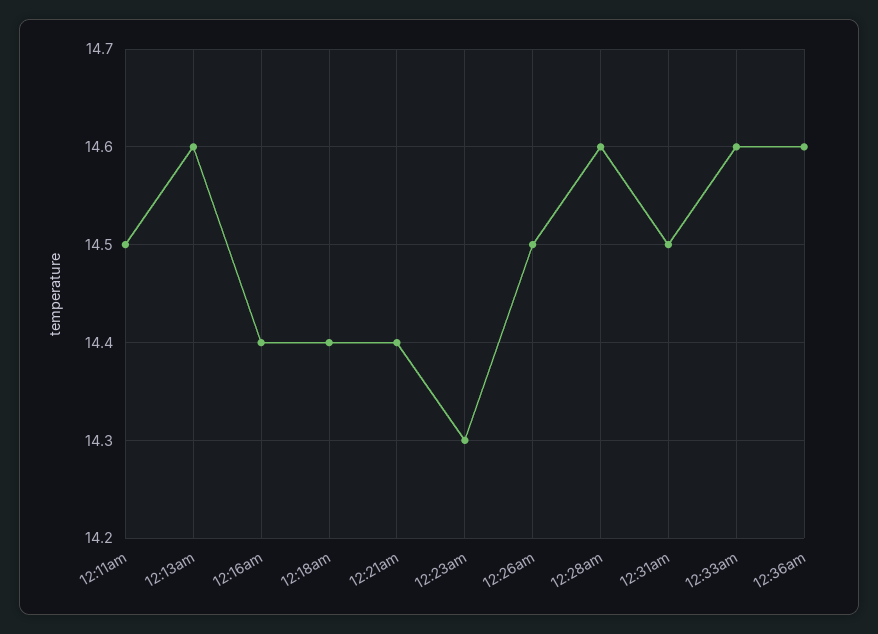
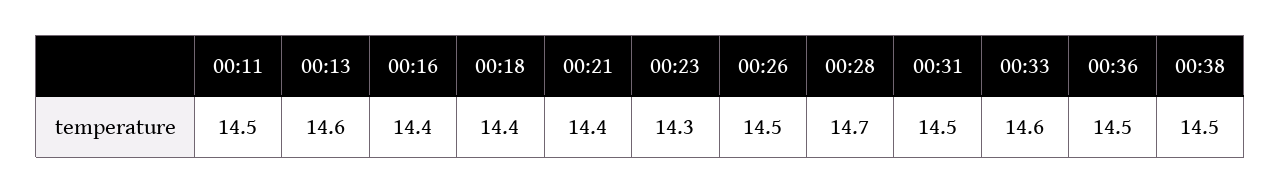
12:28am: 14.6 -> 14.7
12:36am: 14.6 -> 14.5
00:38: none -> 14.5

